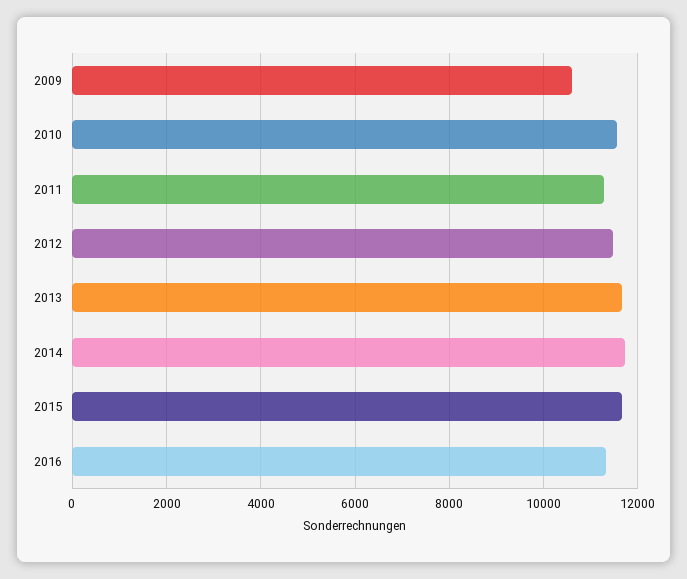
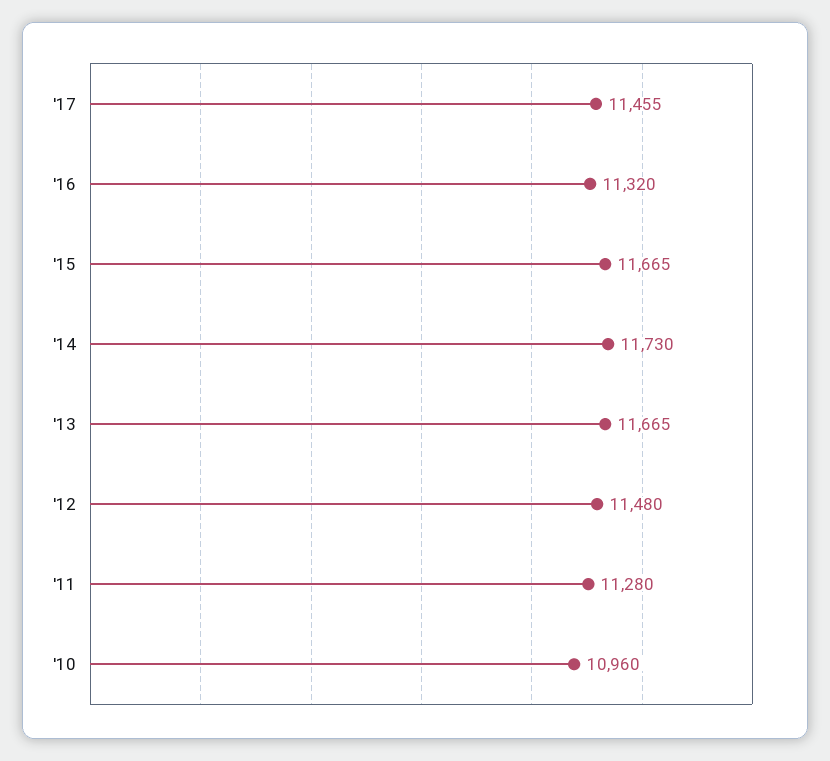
2009: 10600 -> none
2010: 11600 -> 10960
'17: none -> 11455

